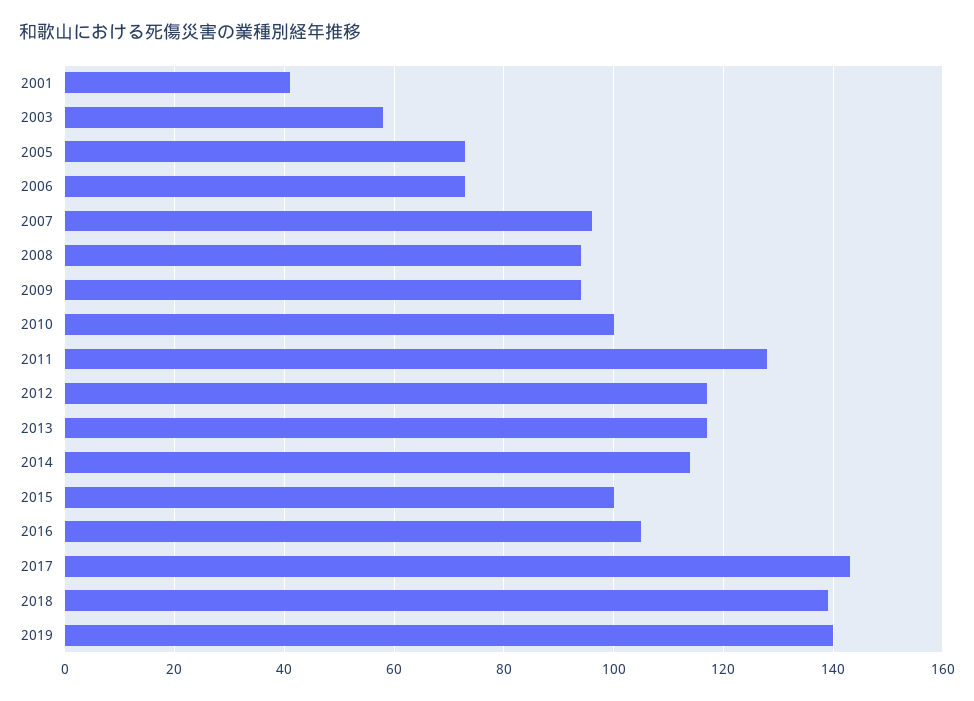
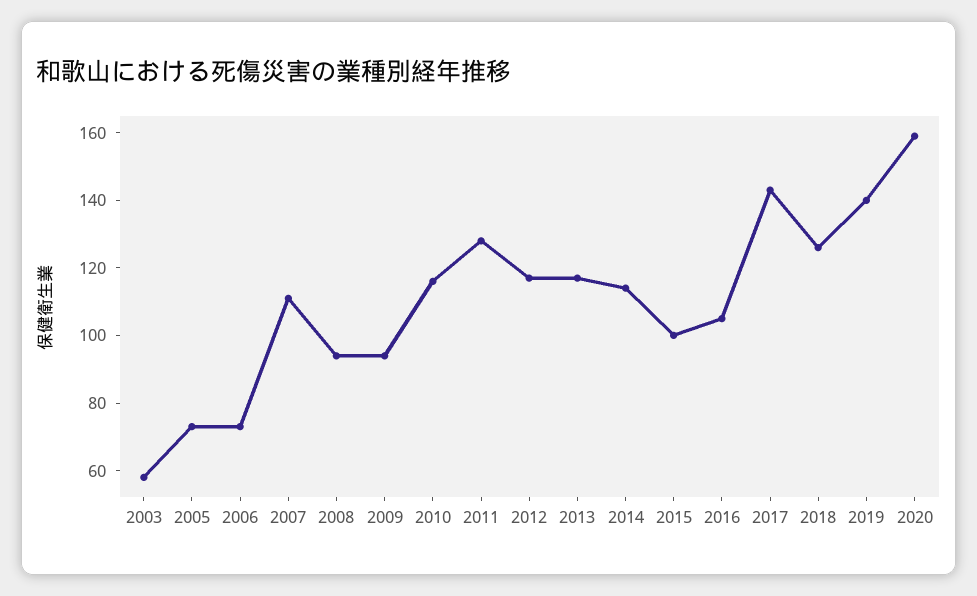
2001: 40 -> none
2007: 95 -> 110
2010: 100 -> 115
2018: 140 -> 125
2020: none -> 160

